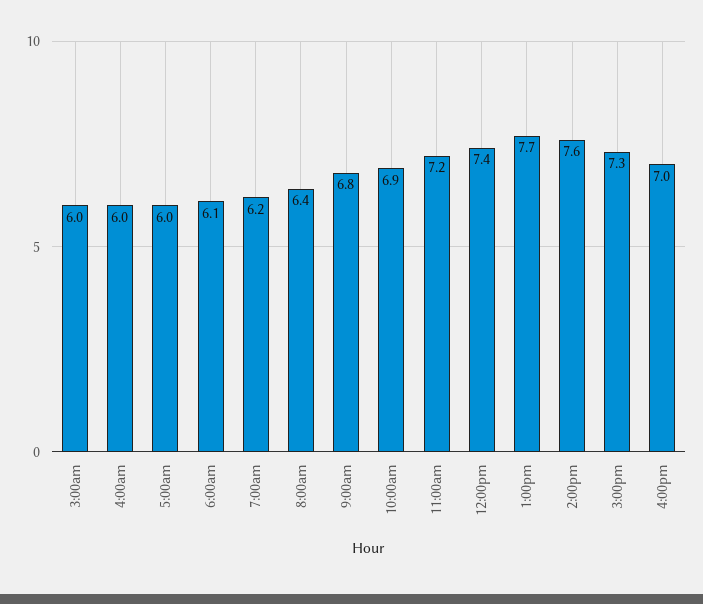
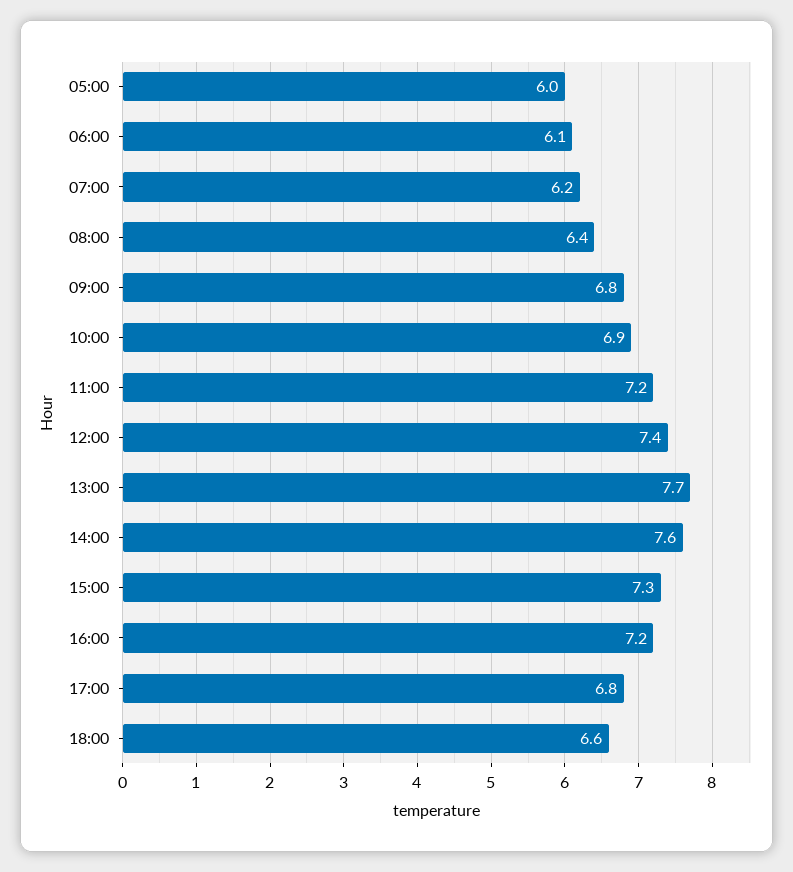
3:00am: 6 -> none
4:00am: 6 -> none
4:00pm: 7 -> 7.2
17:00: none -> 6.8
18:00: none -> 6.6

